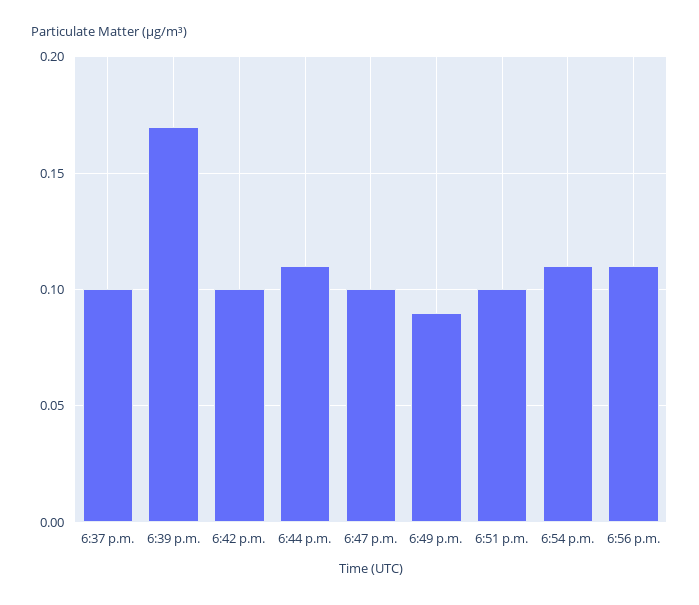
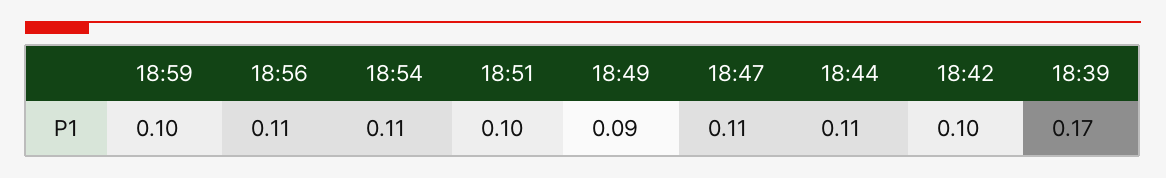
6:37 p.m.: 0.1 -> none
6:47 p.m.: 0.1 -> 0.11
18:59: none -> 0.1

